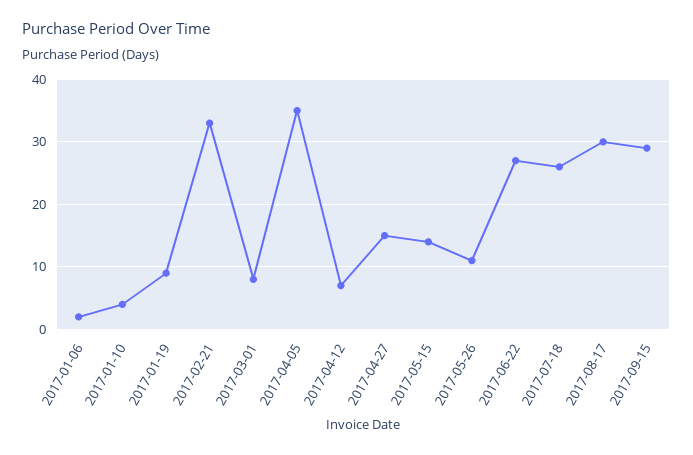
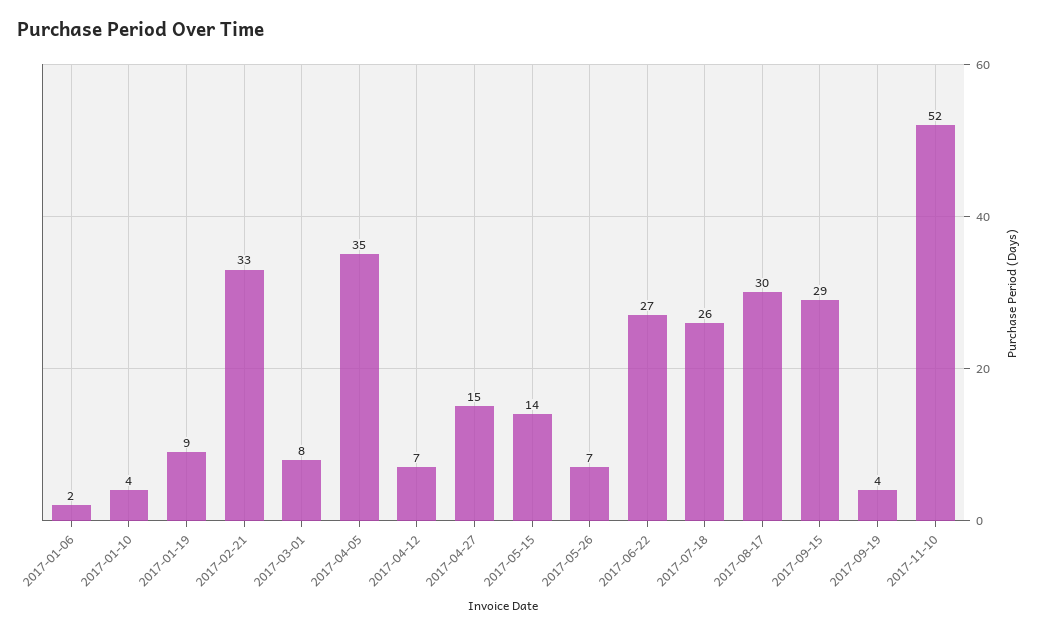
2017-05-26: 11 -> 7
2017-09-19: none -> 4
2017-11-10: none -> 52

